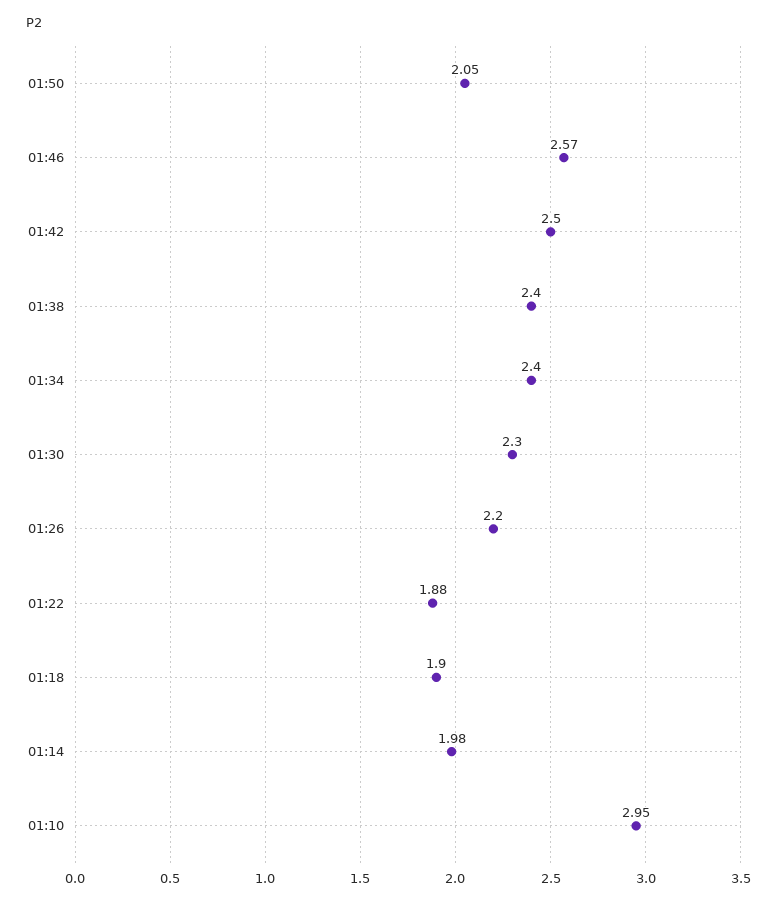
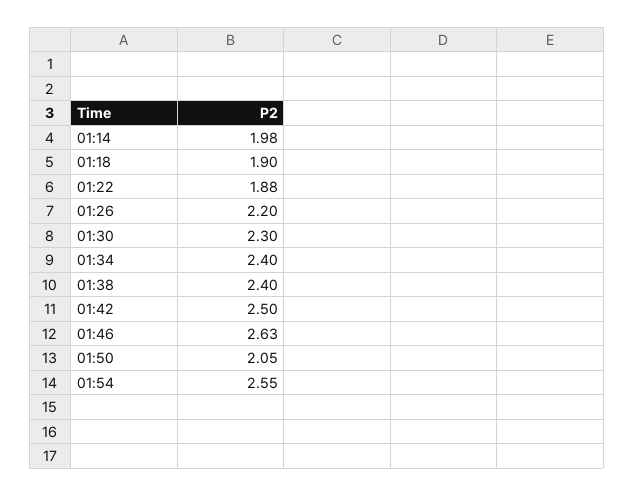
01:46: 2.57 -> 2.63
01:10: 2.95 -> none
01:54: none -> 2.55

